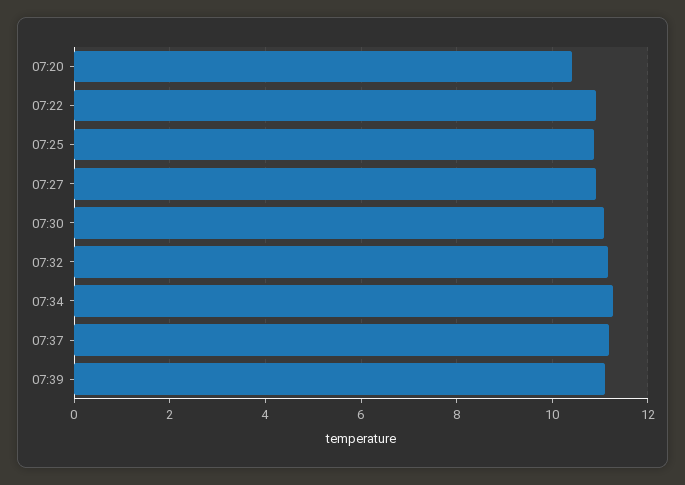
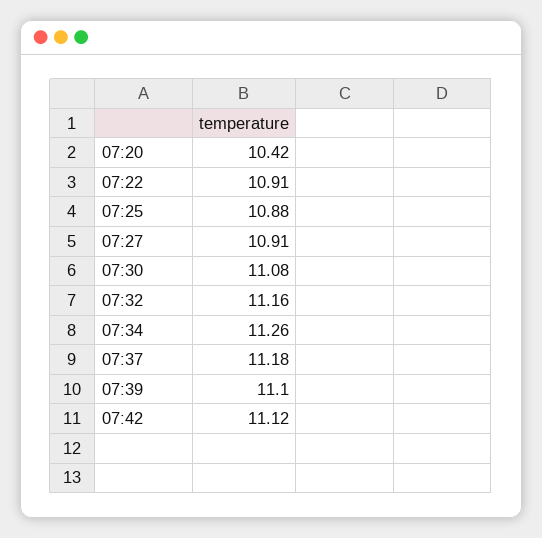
07:42: none -> 11.12

